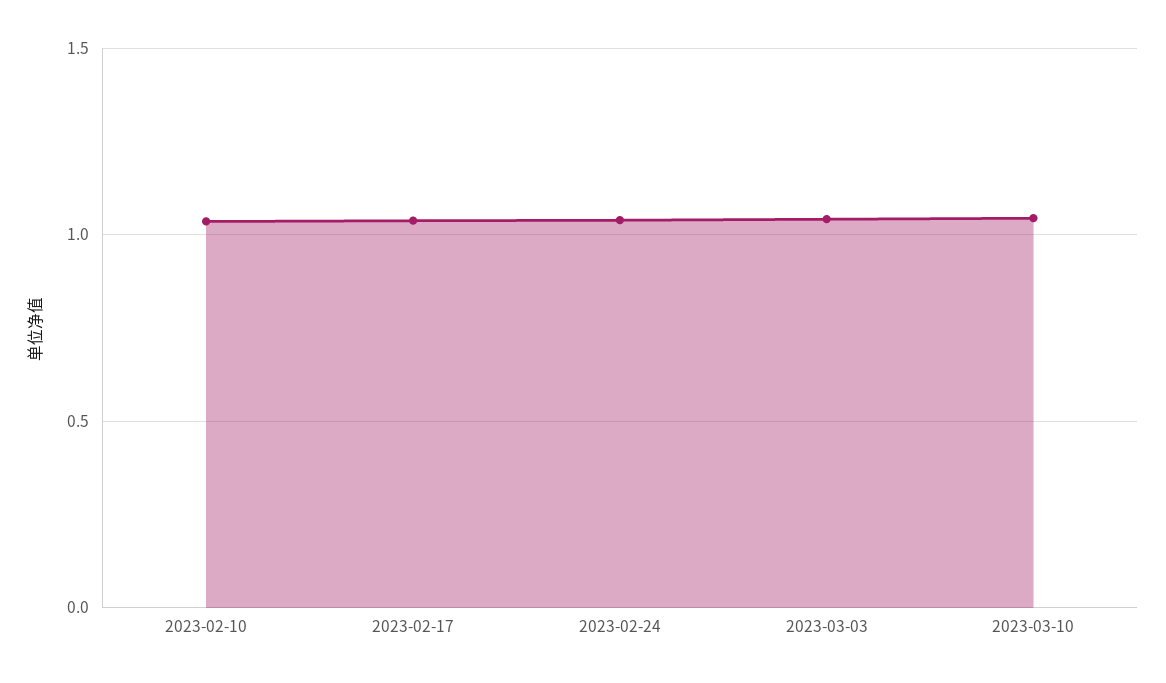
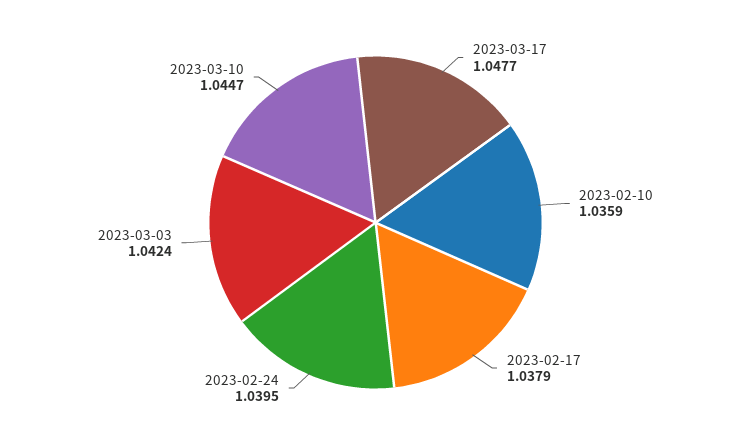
2023-03-17: none -> 1.0477

